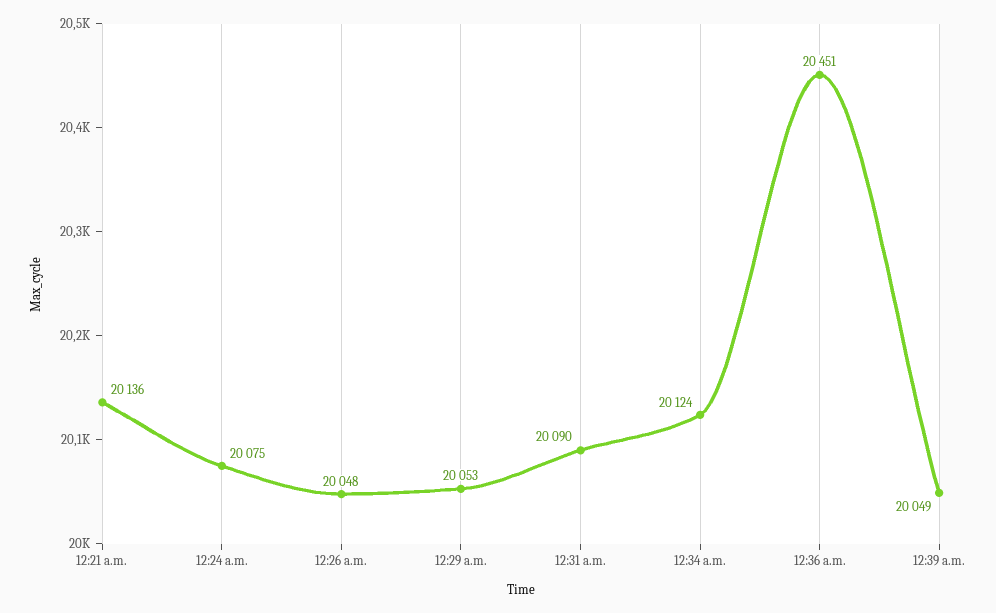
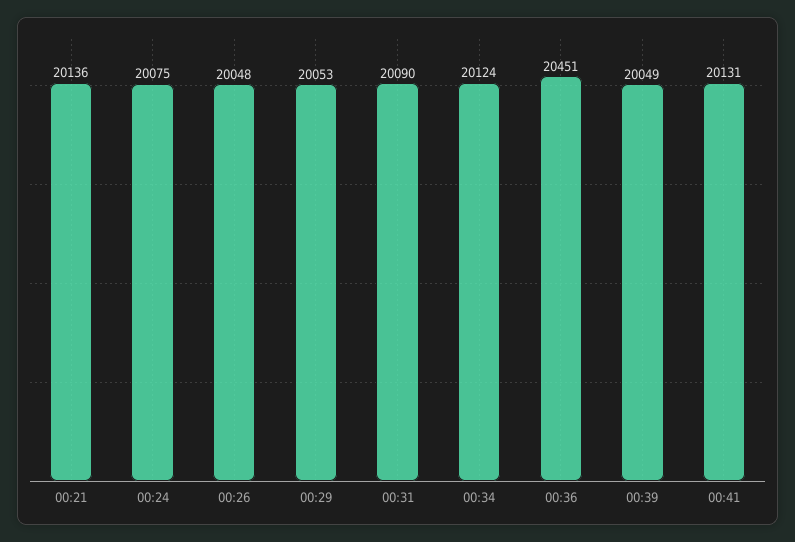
00:41: none -> 20131

